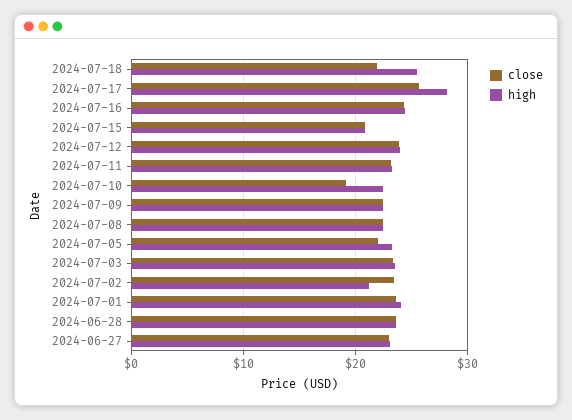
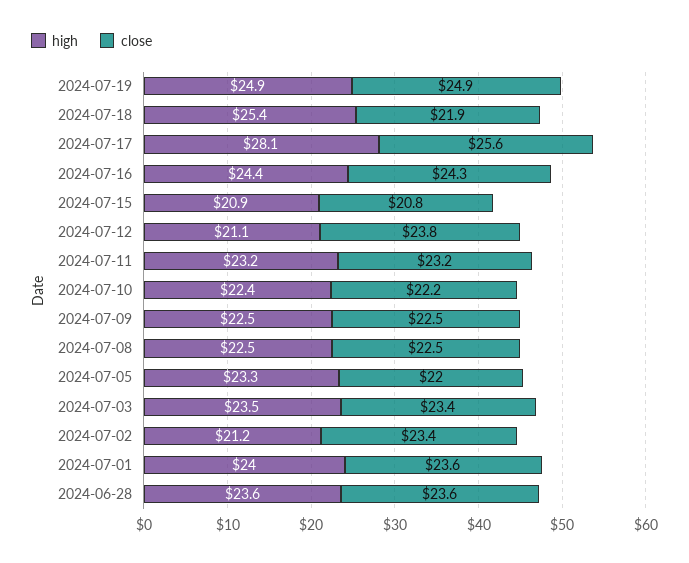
high, 2024-07-12: 24 -> 21.1
close, 2024-07-10: 19 -> 22.2
close, 2024-06-27: 23 -> none
high, 2024-06-27: 23 -> none
high, 2024-07-19: none -> 24.9
close, 2024-07-19: none -> 24.9

